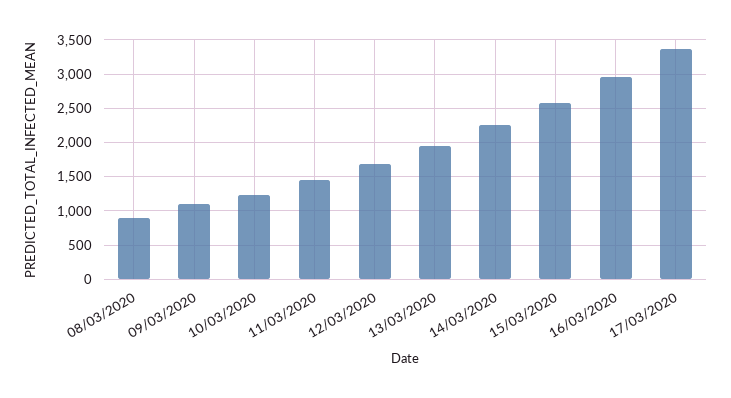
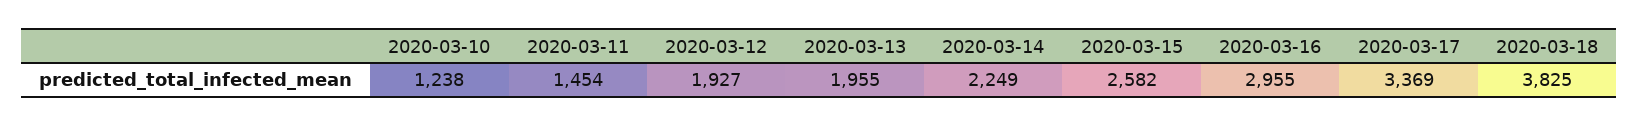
08/03/2020: 900 -> none
09/03/2020: 1100 -> none
12/03/2020: 1700 -> 1927
2020-03-18: none -> 3825

